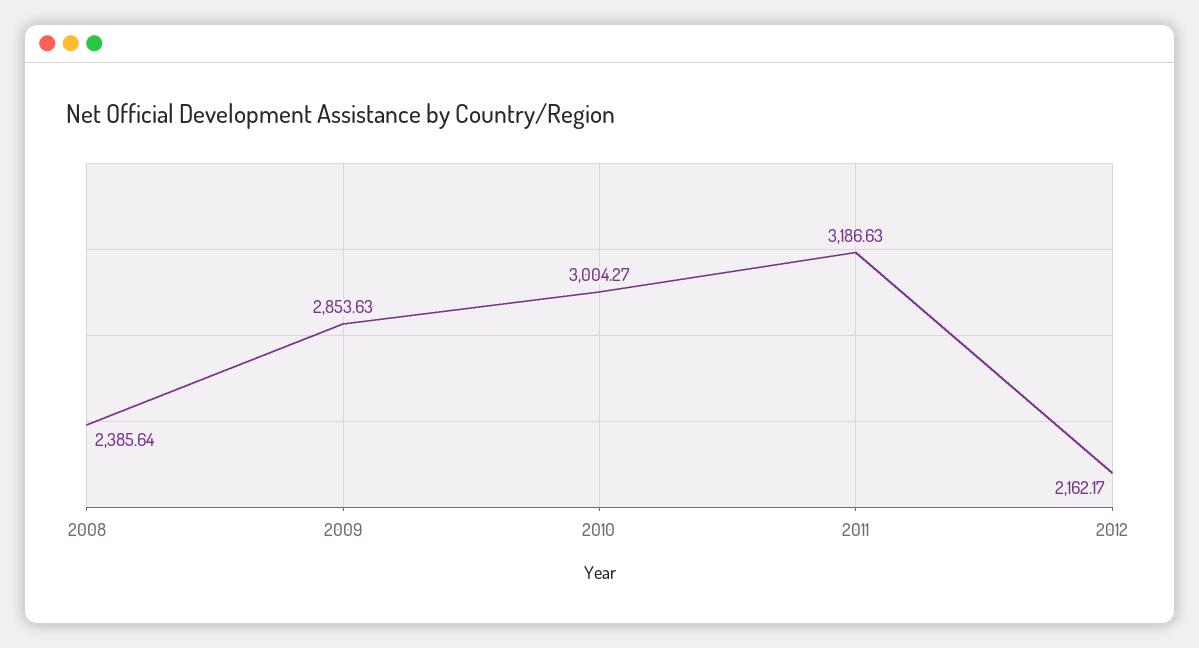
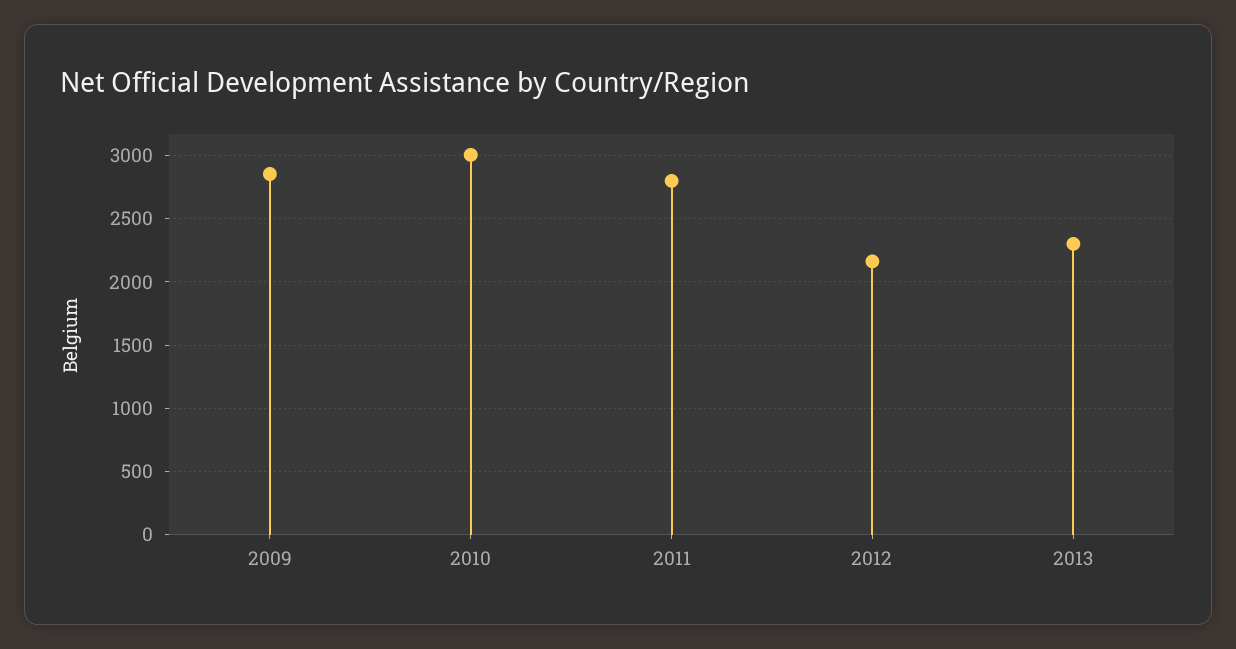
2008: 2385.64 -> none
2011: 3186.63 -> 2800
2013: none -> 2300

